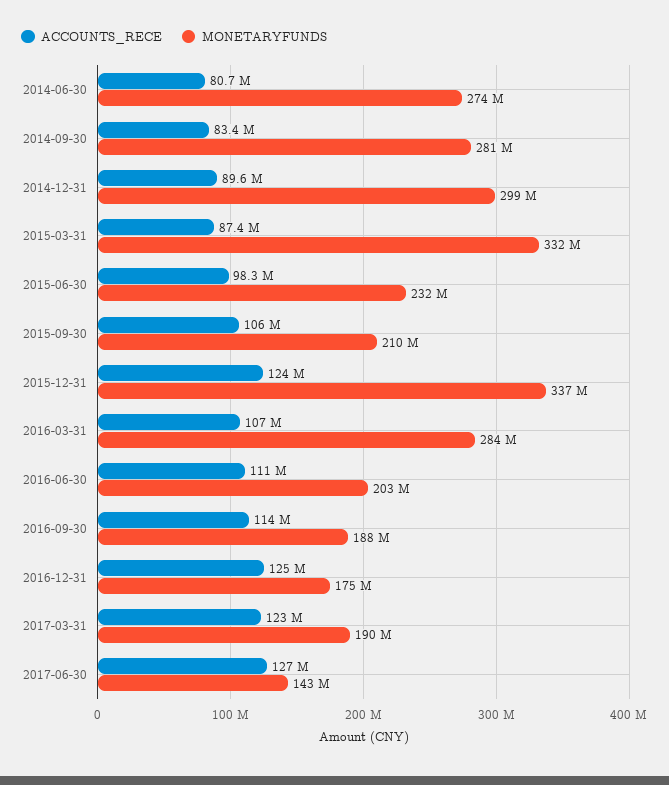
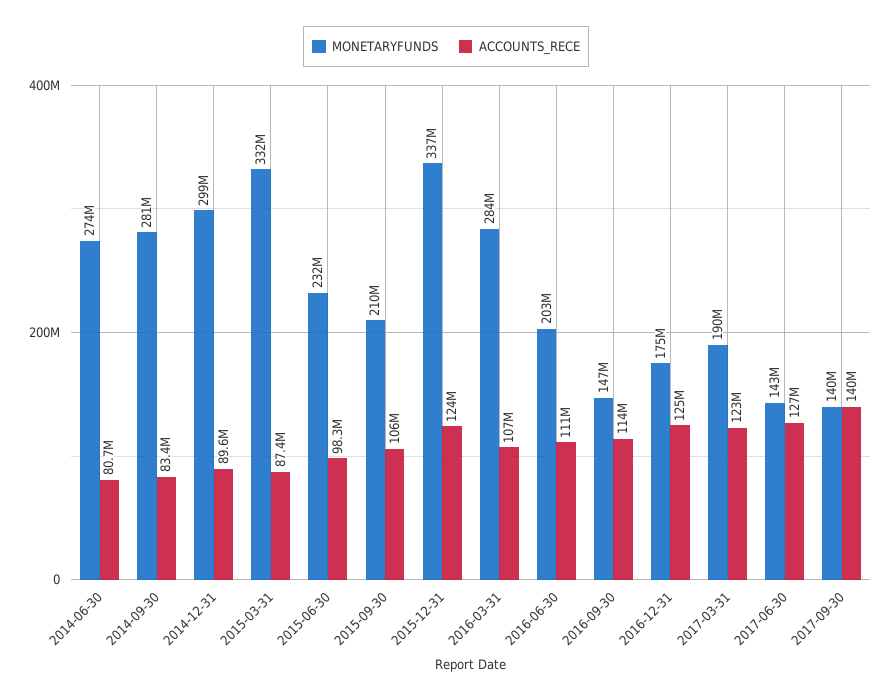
MONETARYFUNDS, 2016-09-30: 188000000 -> 147000000
MONETARYFUNDS, 2017-09-30: none -> 140000000
ACCOUNTS_RECE, 2017-09-30: none -> 140000000

